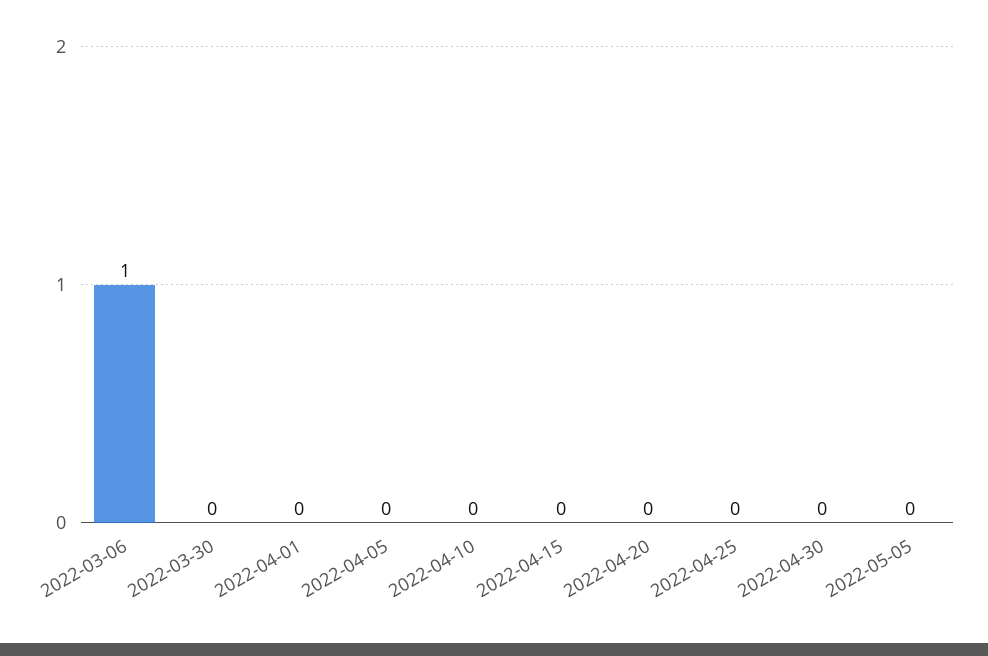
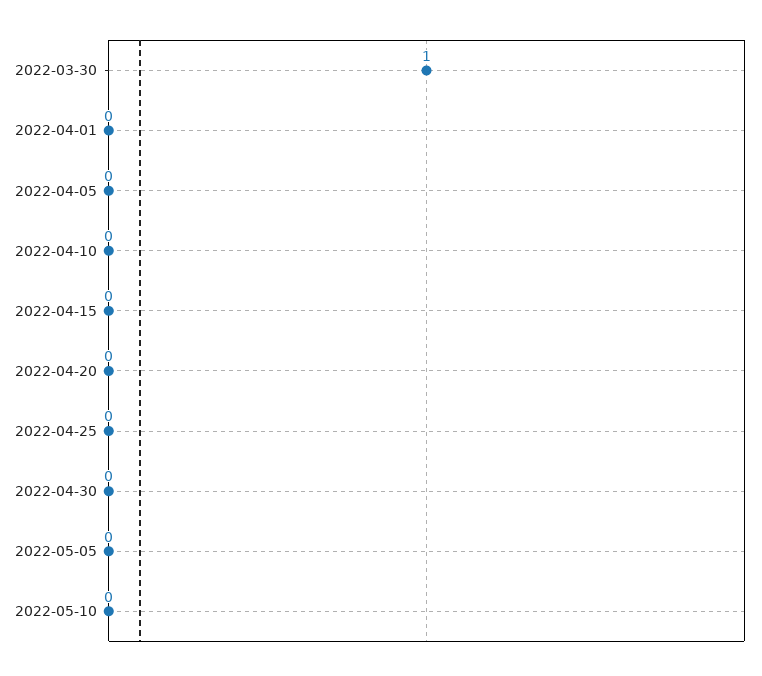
2022-03-06: 1 -> none
2022-03-30: 0 -> 1
2022-05-10: none -> 0

